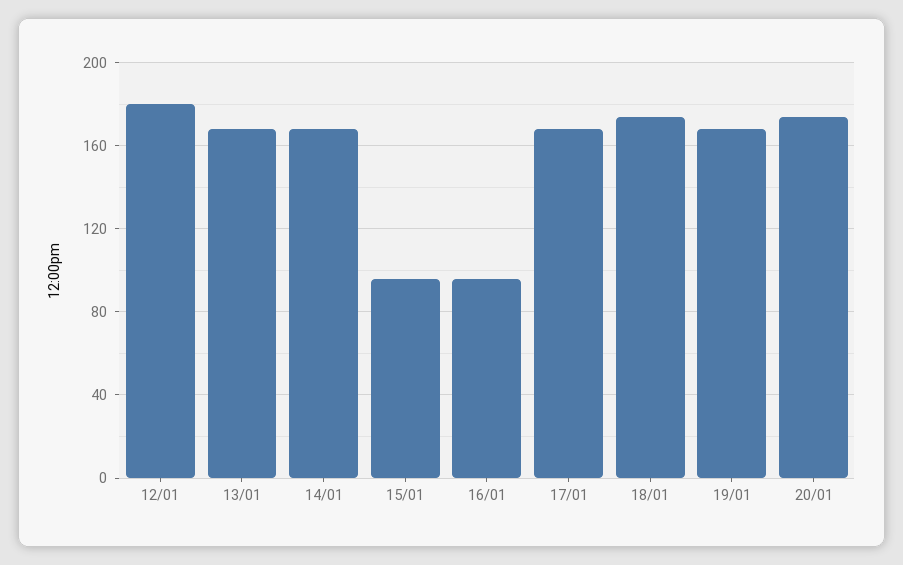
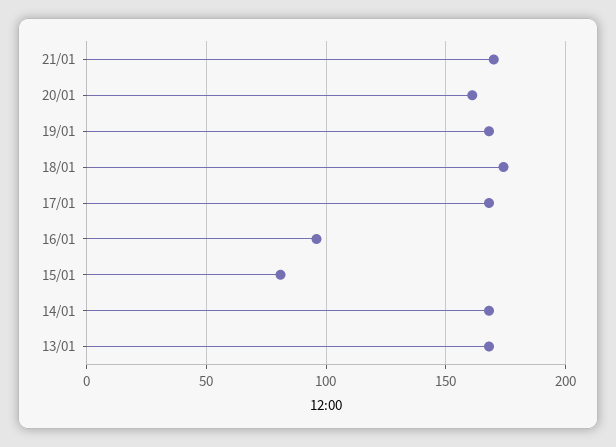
12/01: 180 -> none
15/01: 95 -> 80
20/01: 175 -> 160
21/01: none -> 170

